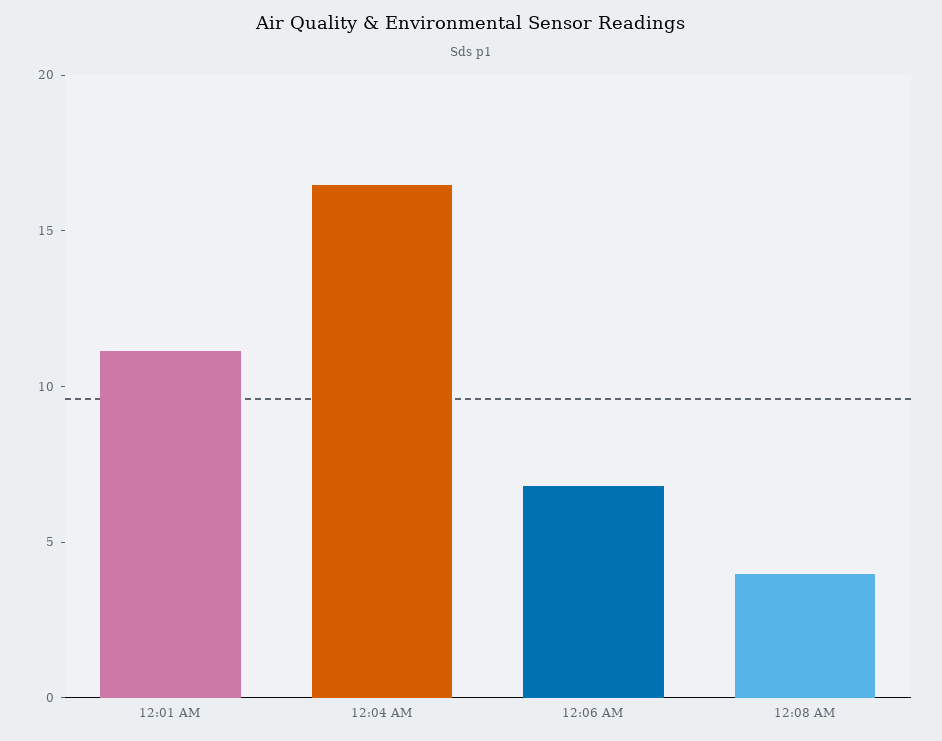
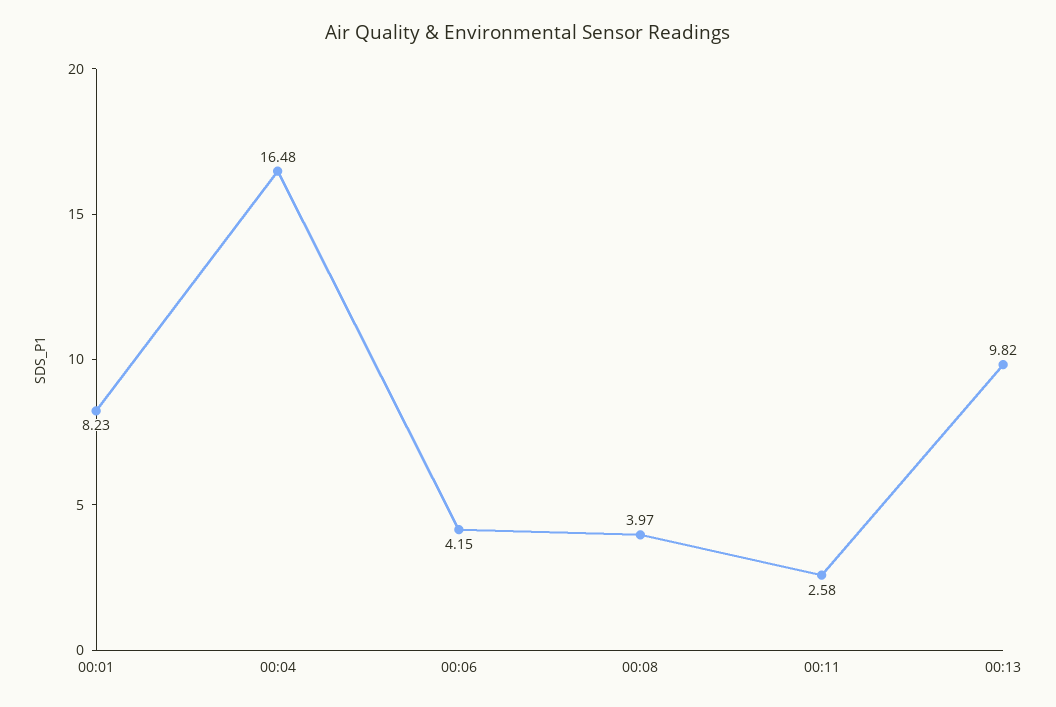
12:01 AM: 11 -> 8.23
12:06 AM: 7 -> 4.15
00:11: none -> 2.58
00:13: none -> 9.82

